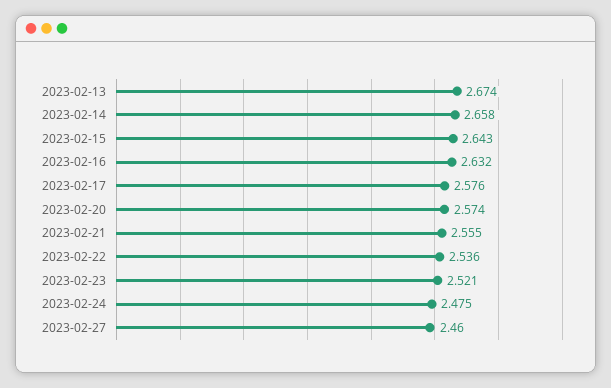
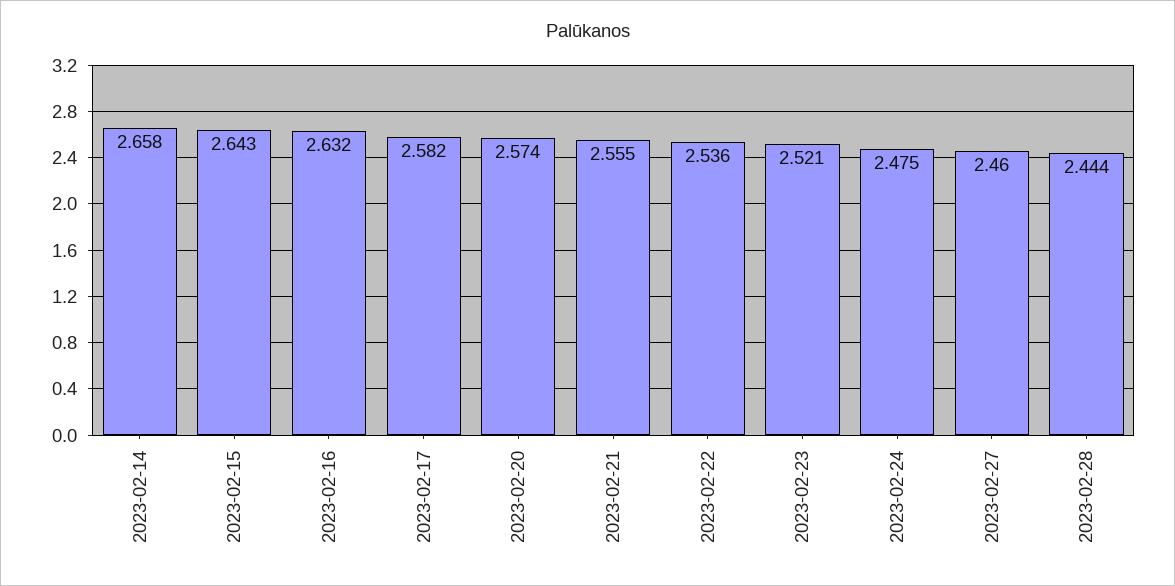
2023-02-13: 2.674 -> none
2023-02-17: 2.576 -> 2.582
2023-02-28: none -> 2.444

